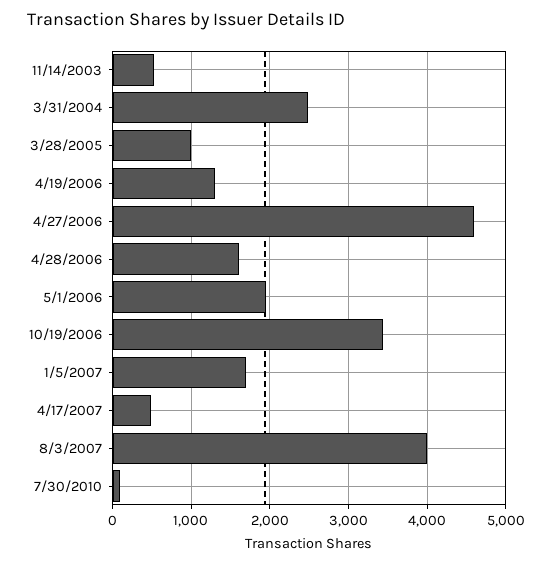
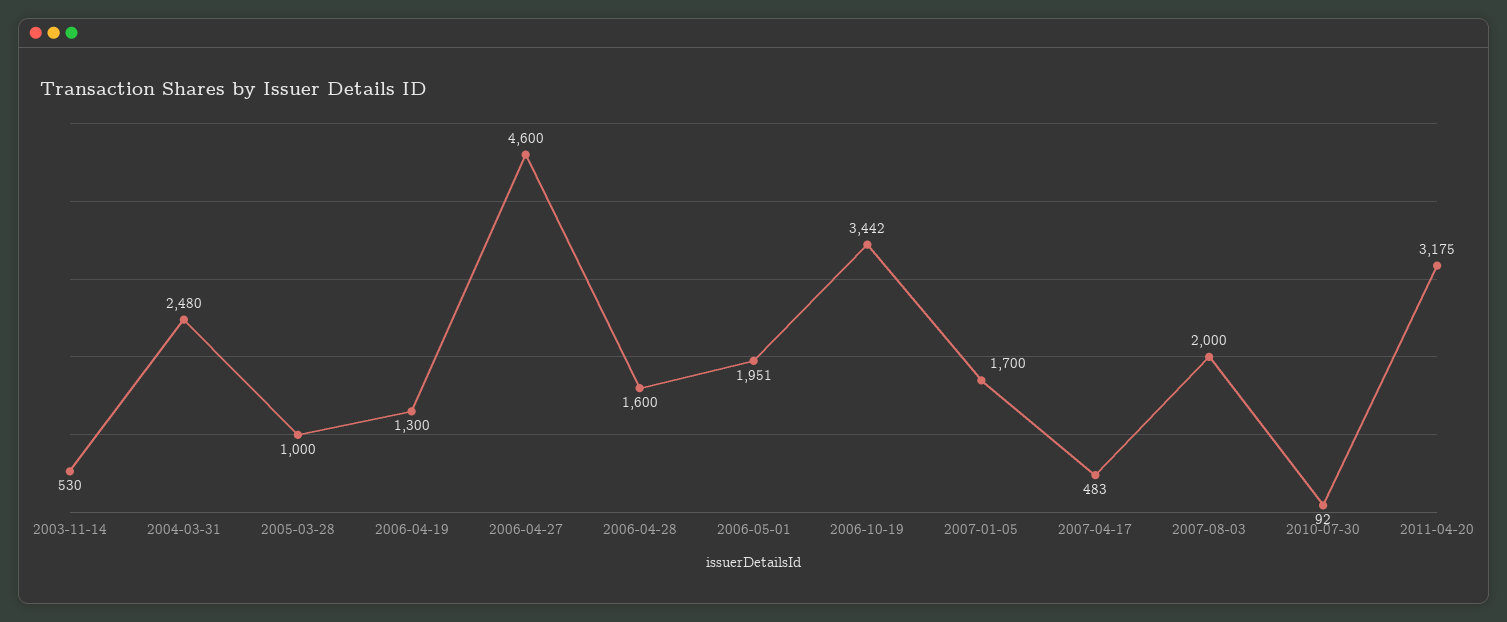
8/3/2007: 4000 -> 2000
2011-04-20: none -> 3175

